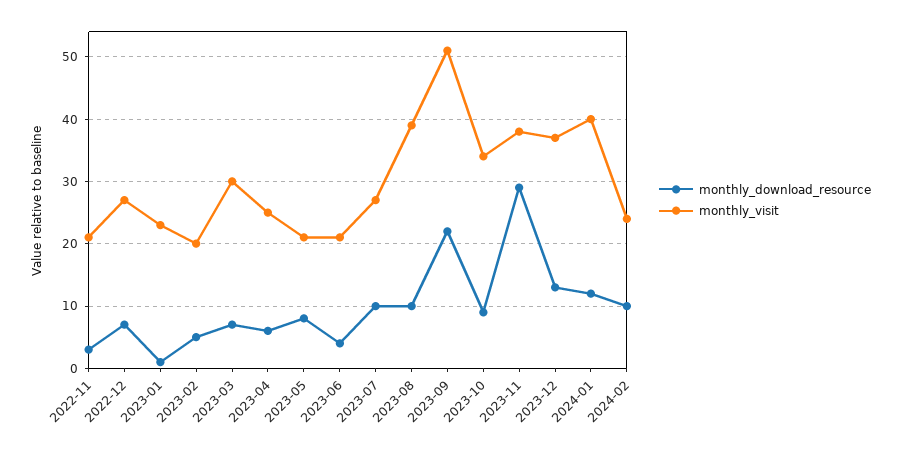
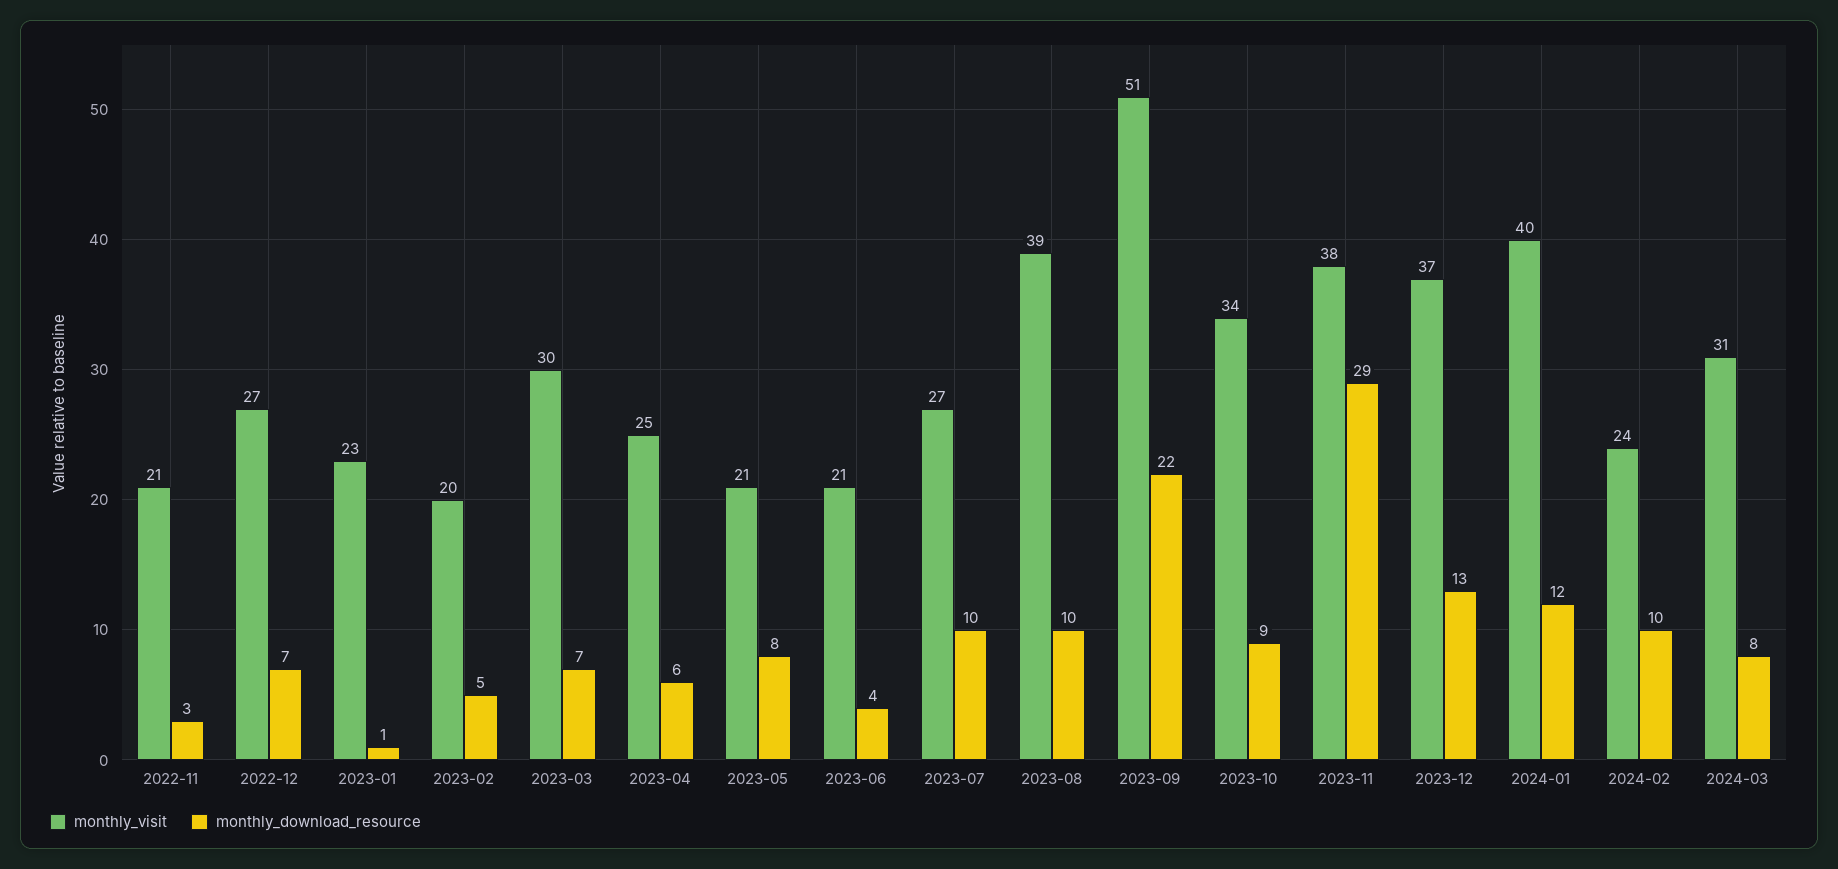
monthly_visit, 2024-03: none -> 31
monthly_download_resource, 2024-03: none -> 8

